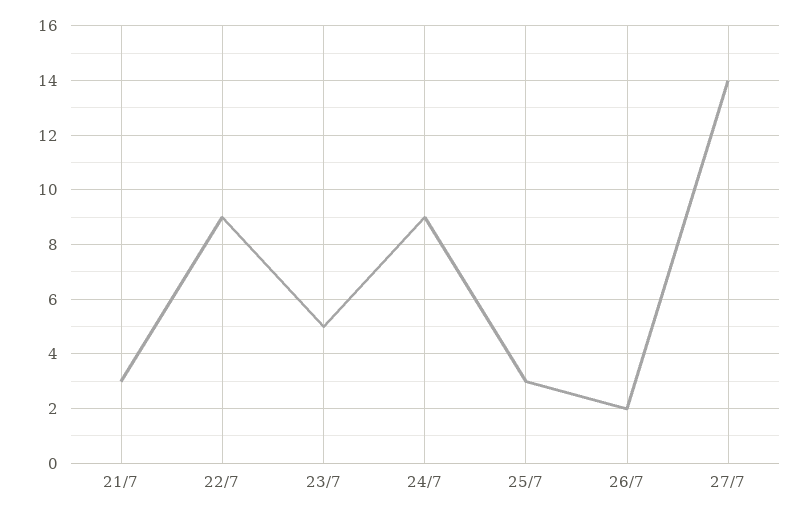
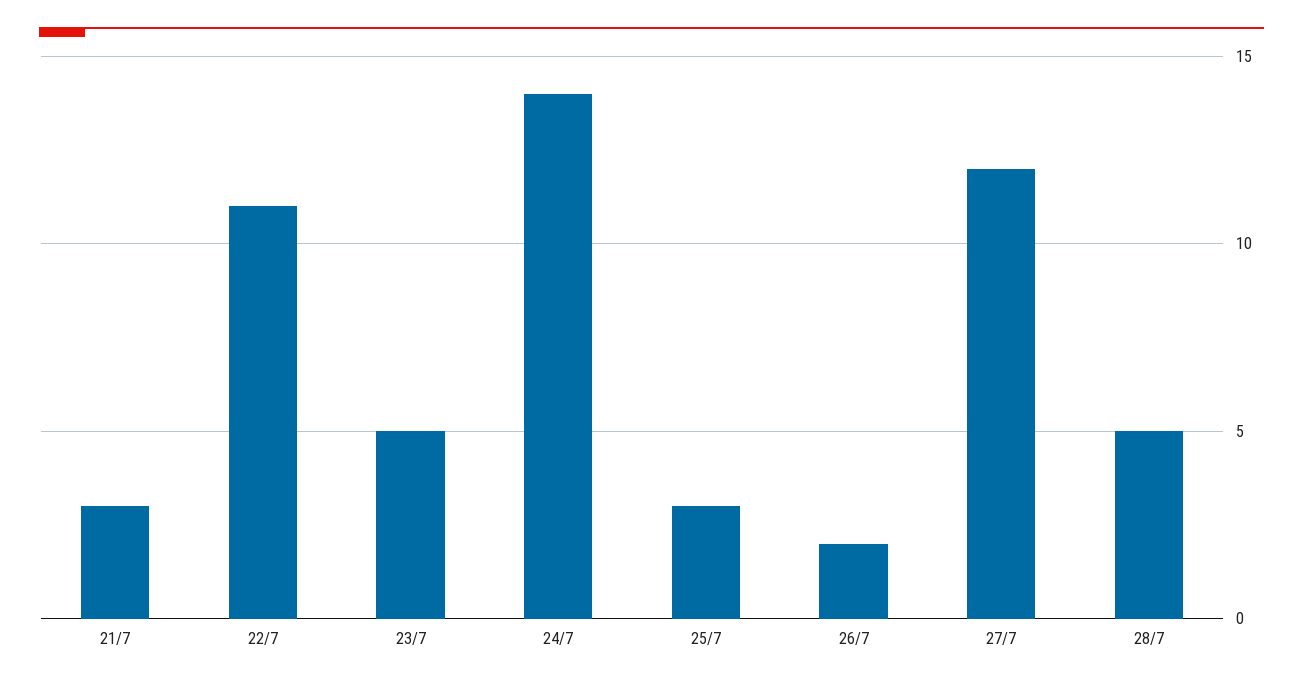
22/7: 9 -> 11
24/7: 9 -> 14
27/7: 14 -> 12
28/7: none -> 5

